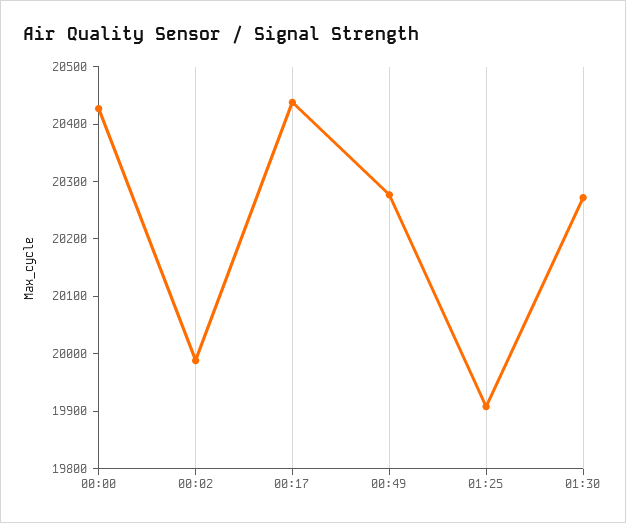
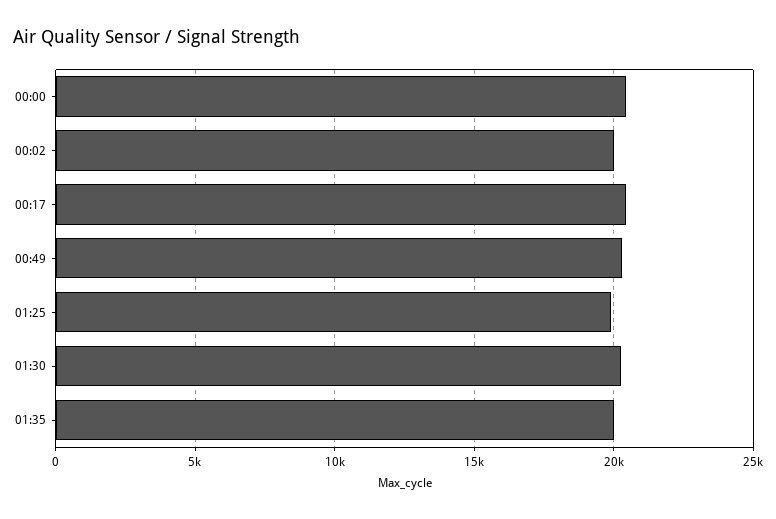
01:35: none -> 20000

